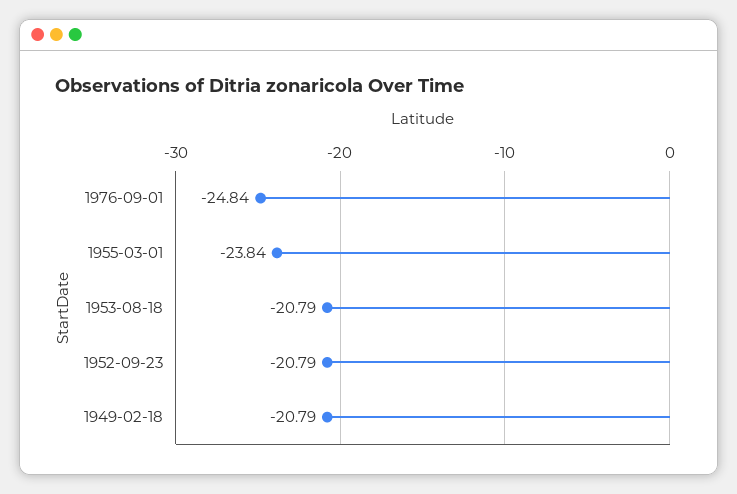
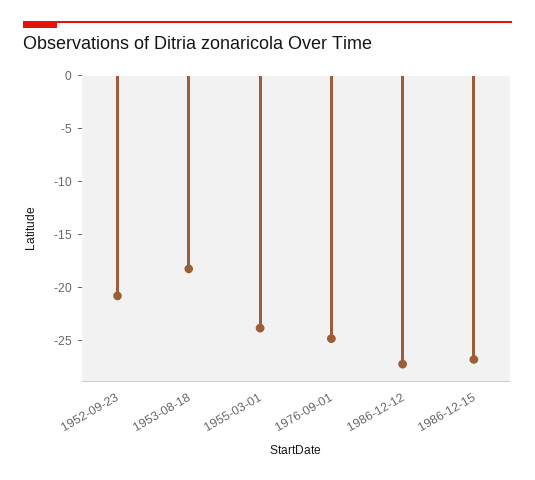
1953-08-18: -20.79 -> -18
1949-02-18: -20.79 -> none
1986-12-12: none -> -27
1986-12-15: none -> -27

